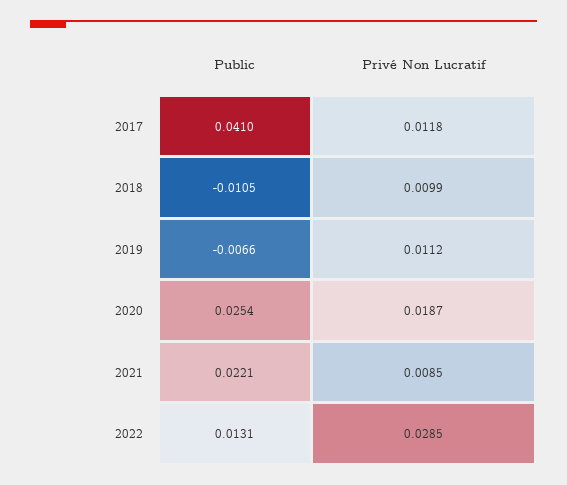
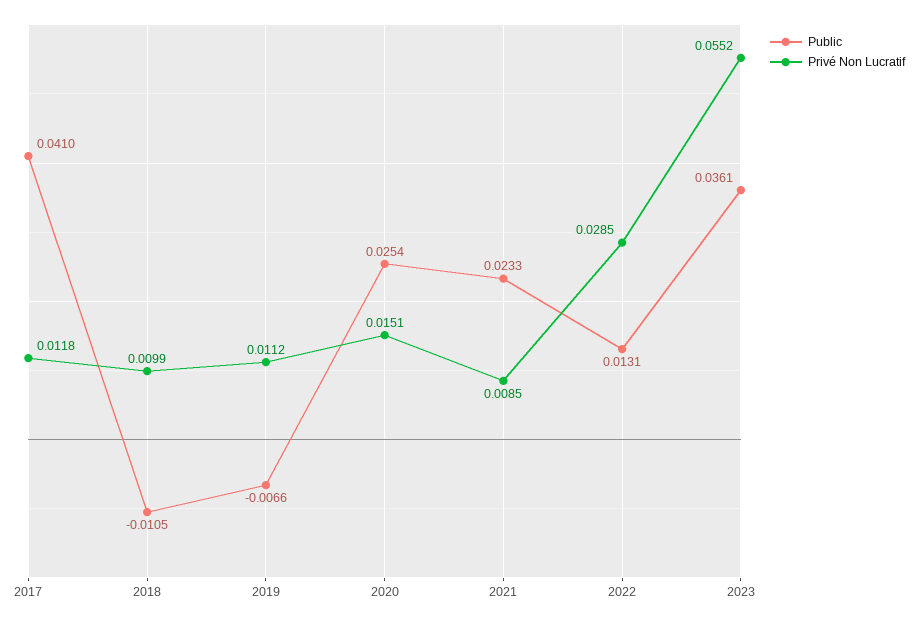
Privé Non Lucratif, 2020: 0.0187 -> 0.0151
Public, 2021: 0.0221 -> 0.0233
Public, 2023: none -> 0.0361
Privé Non Lucratif, 2023: none -> 0.0552

